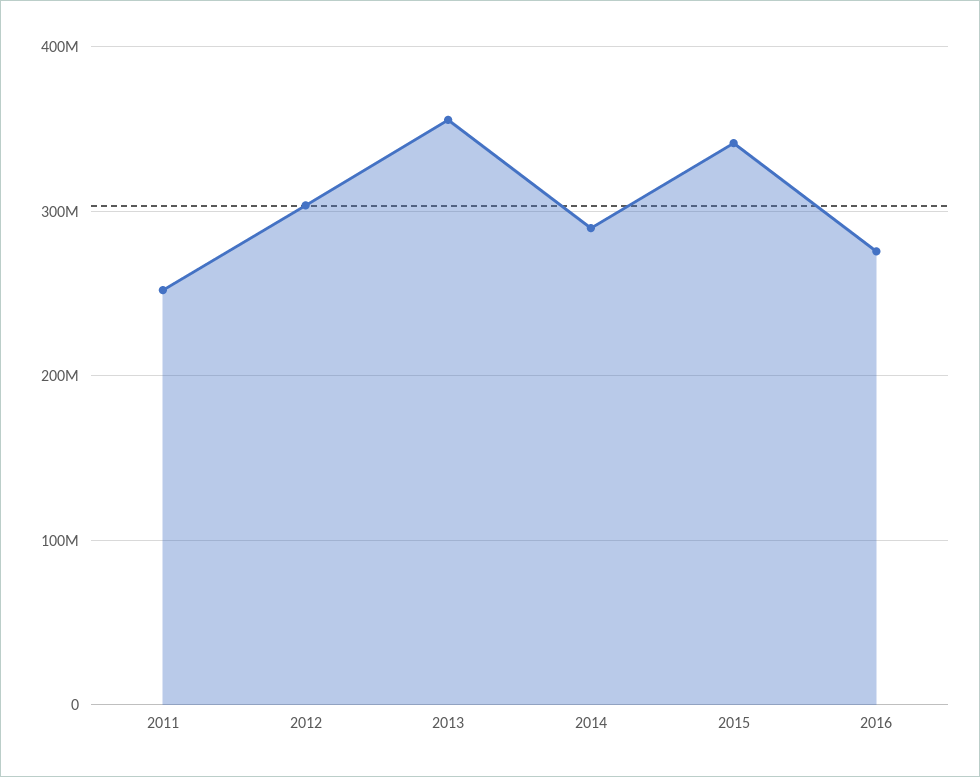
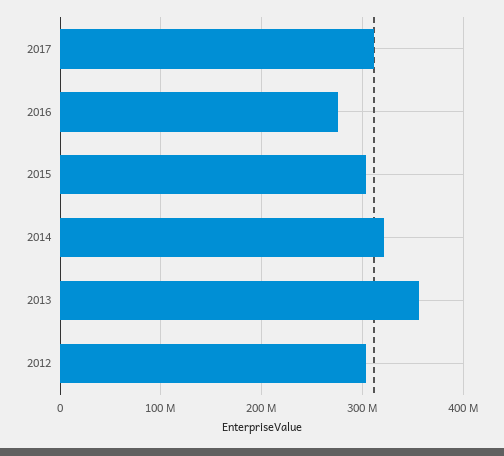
2011: 250000000 -> none
2014: 290000000 -> 320000000
2015: 340000000 -> 300000000
2017: none -> 310000000

